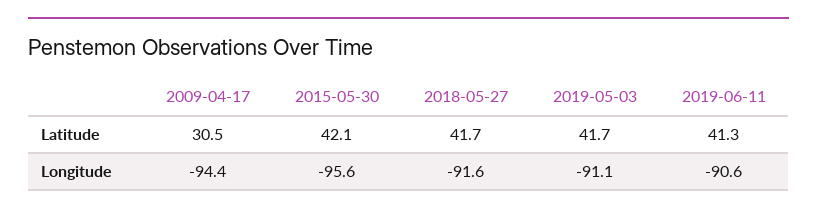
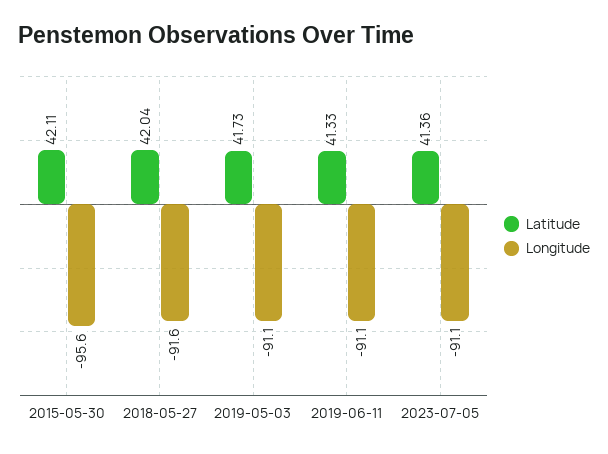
Latitude, 2009-04-17: 30.5 -> none
Latitude, 2018-05-27: 41.7 -> 42.04
Longitude, 2009-04-17: -94.4 -> none
Longitude, 2019-06-11: -90.6 -> -91.1
Latitude, 2023-07-05: none -> 41.36
Longitude, 2023-07-05: none -> -91.1

